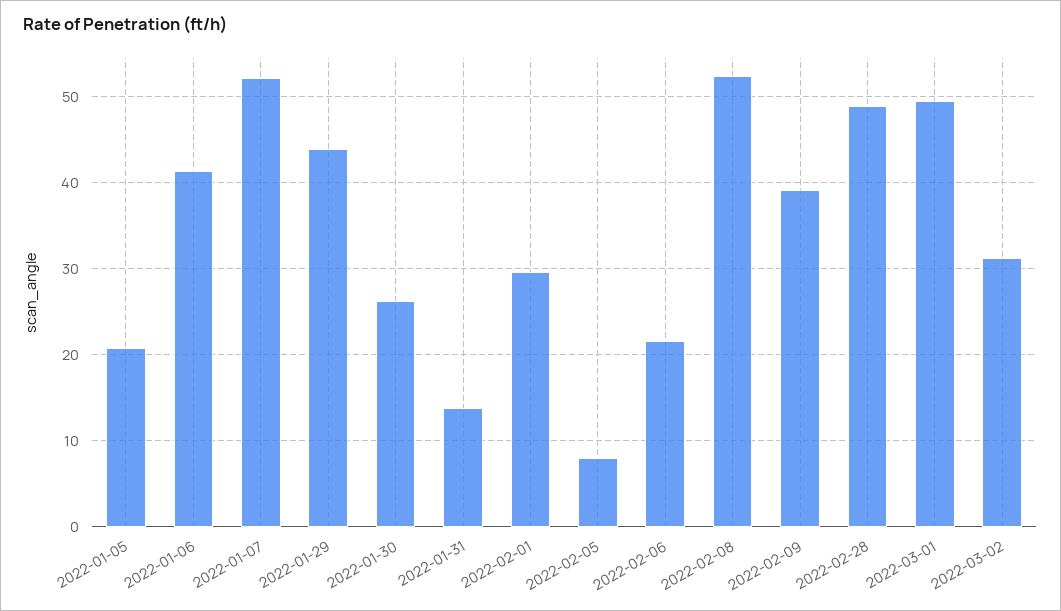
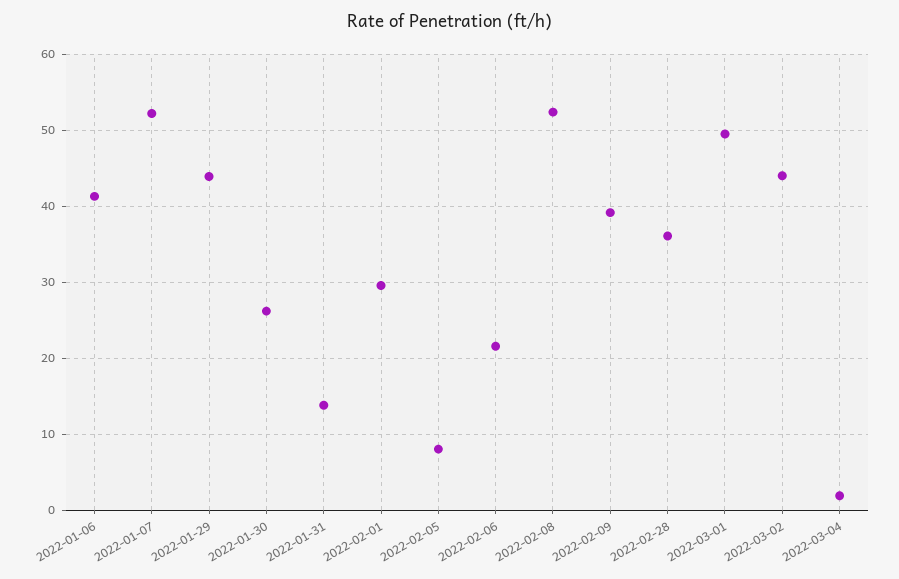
2022-01-05: 21 -> none
2022-02-28: 49 -> 36
2022-03-02: 31 -> 44
2022-03-04: none -> 2

